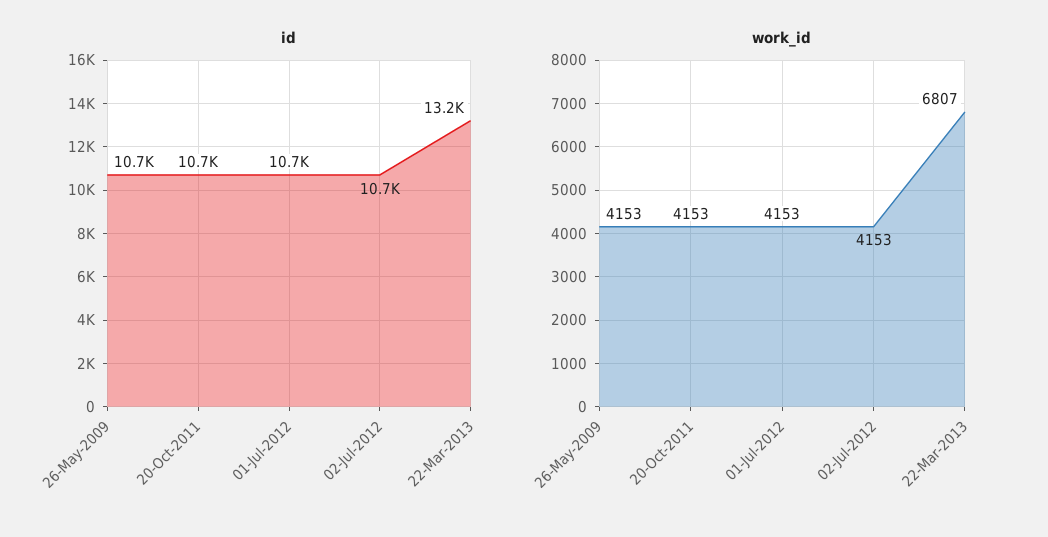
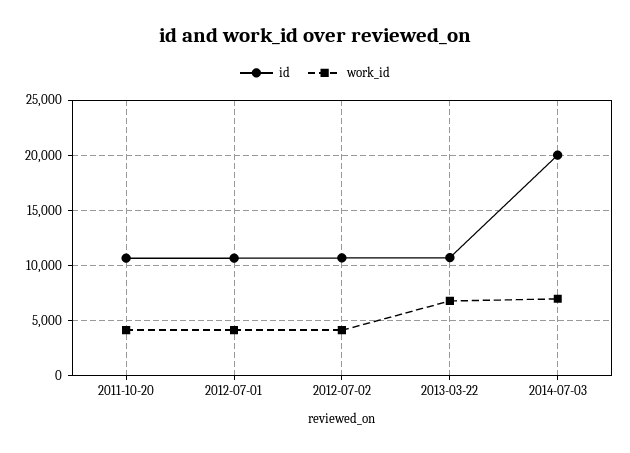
id, 26-May-2009: 10700 -> none
id, 22-Mar-2013: 13200 -> 11000
work_id, 26-May-2009: 4153 -> none
id, 2014-07-03: none -> 20000
work_id, 2014-07-03: none -> 7000

